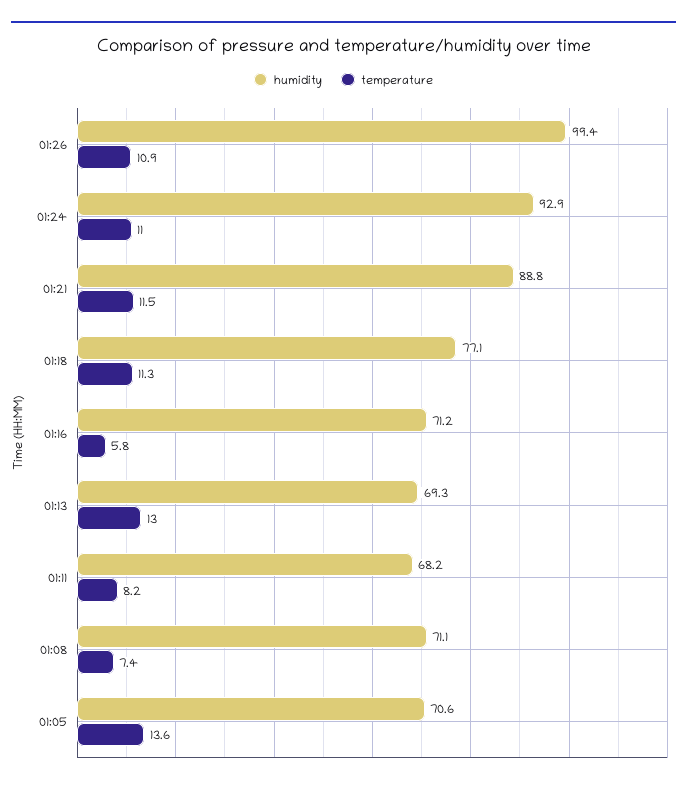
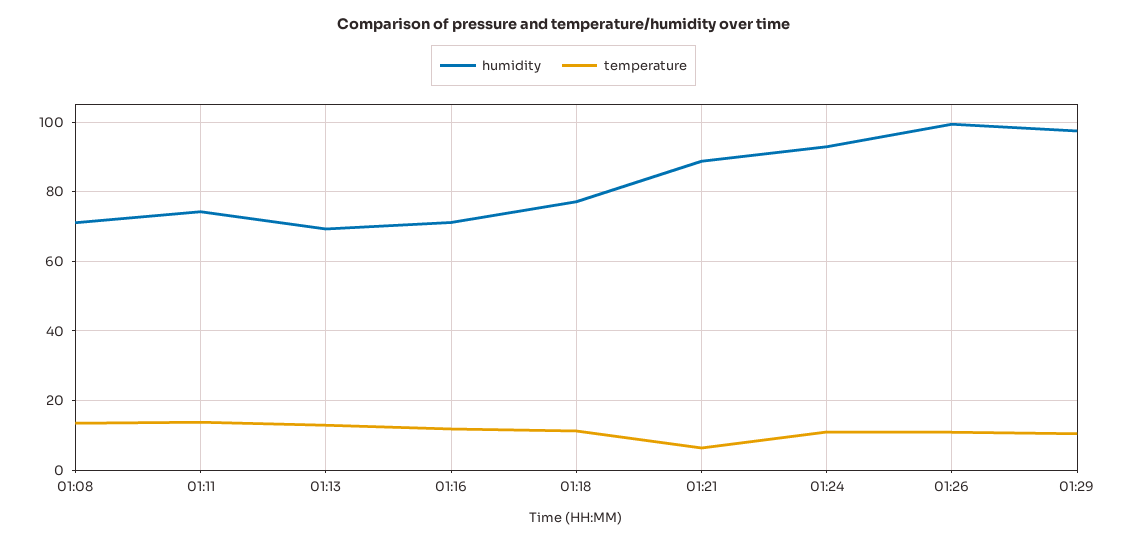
temperature, 01:21: 11.5 -> 6
temperature, 01:16: 5.8 -> 12
humidity, 01:11: 68.2 -> 74
temperature, 01:11: 8.2 -> 14
temperature, 01:08: 7.4 -> 14
humidity, 01:05: 70.6 -> none
temperature, 01:05: 13.6 -> none
humidity, 01:29: none -> 98
temperature, 01:29: none -> 10

